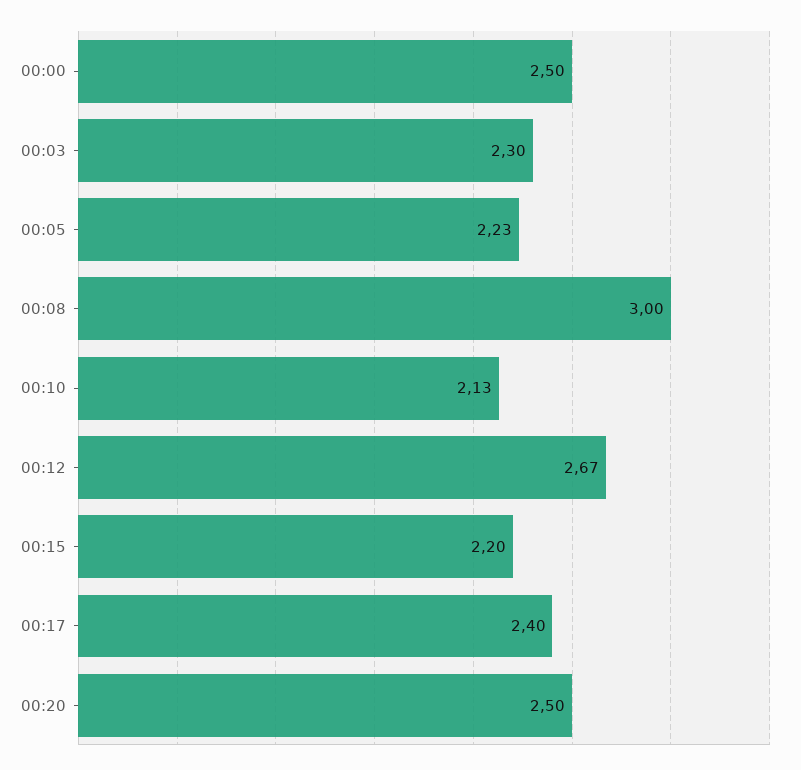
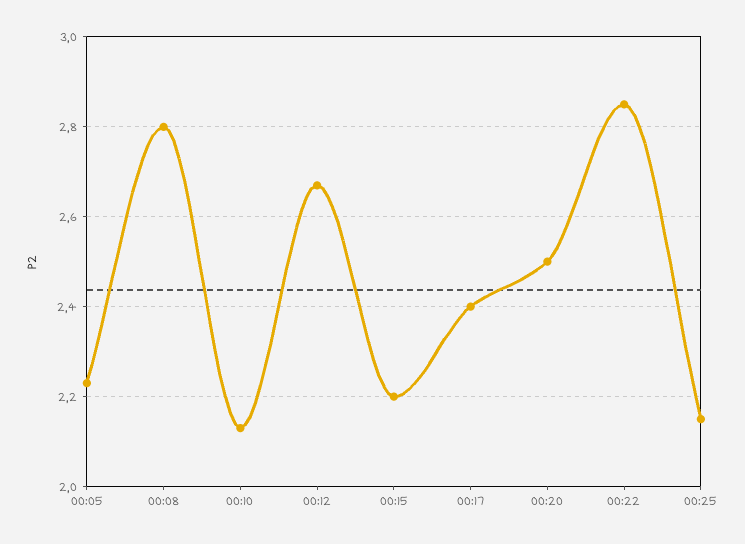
00:00: 2.5 -> none
00:03: 2.3 -> none
00:08: 3 -> 2.8
00:22: none -> 2.85
00:25: none -> 2.15

